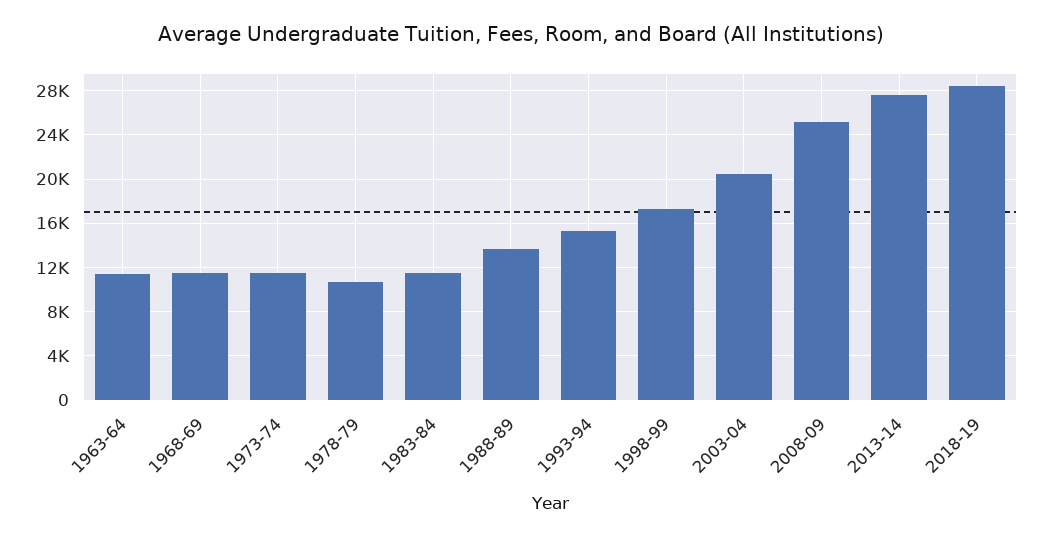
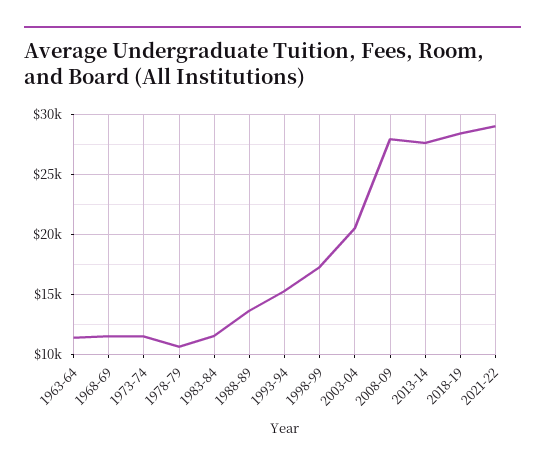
2008-09: 25000 -> 28000
2021-22: none -> 29000

